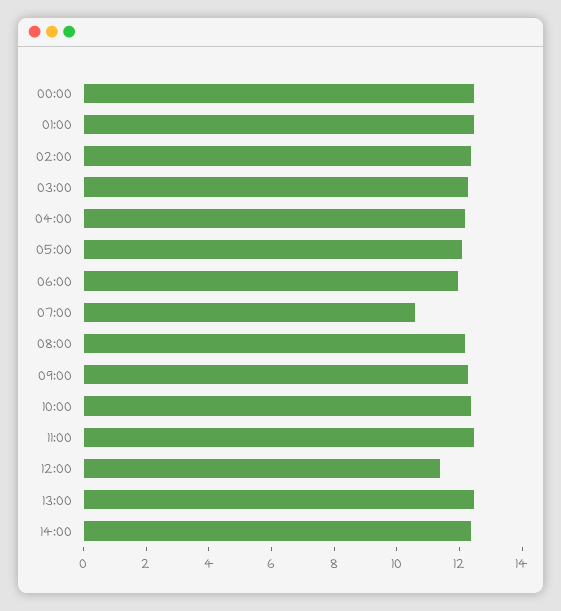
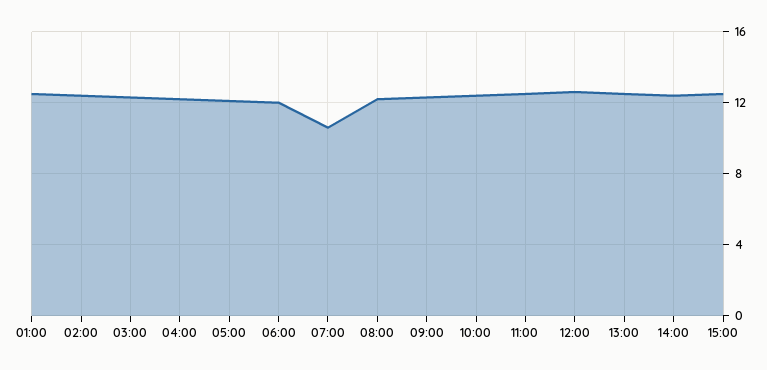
00:00: 12.5 -> none
12:00: 11.5 -> 12.5
15:00: none -> 12.5

